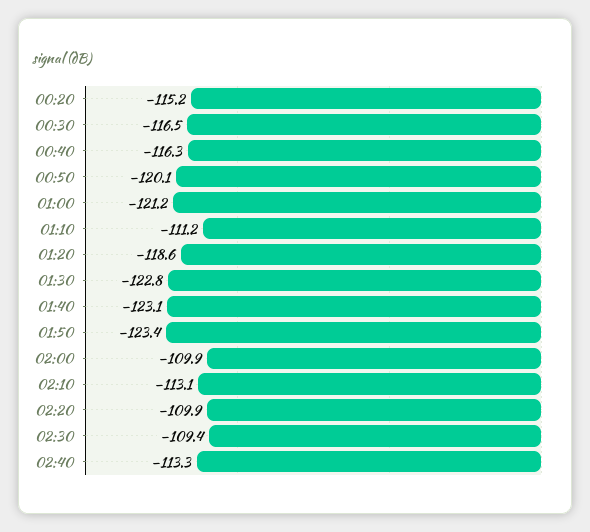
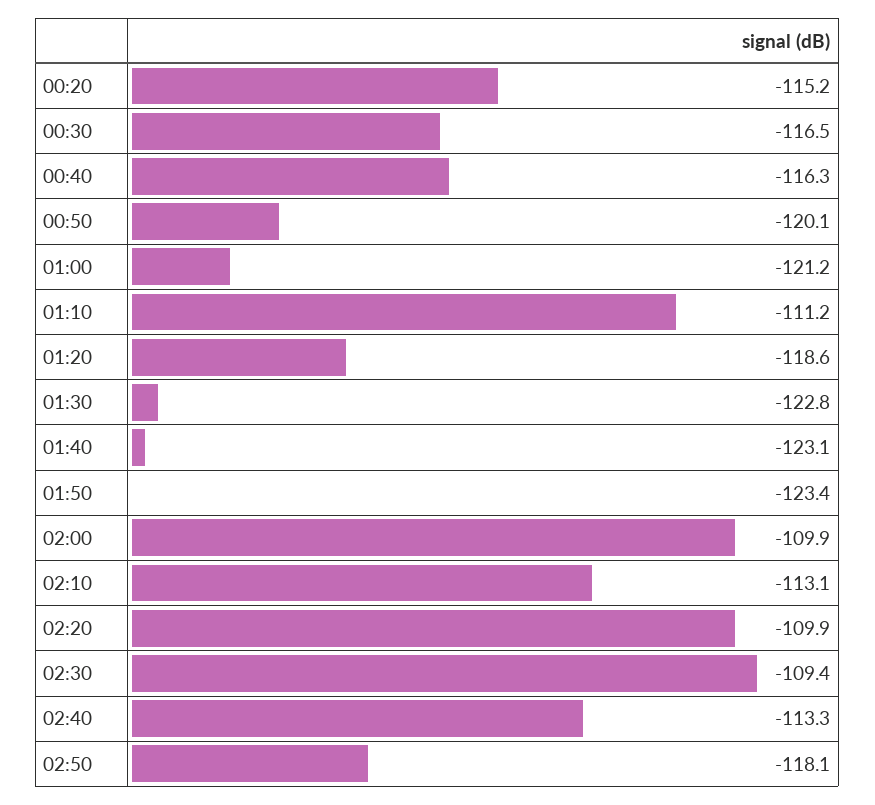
02:50: none -> -118.1

